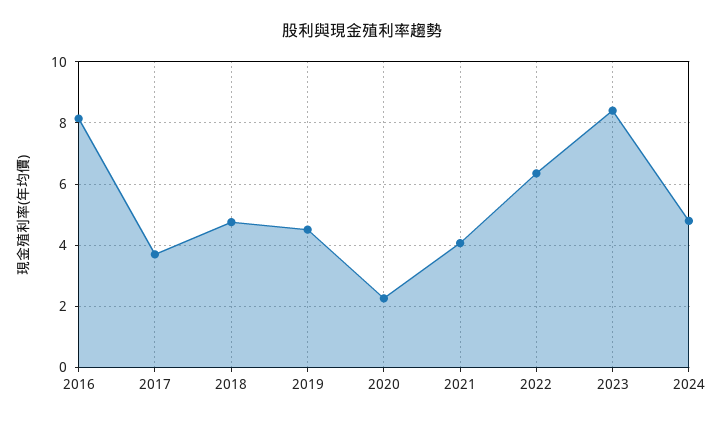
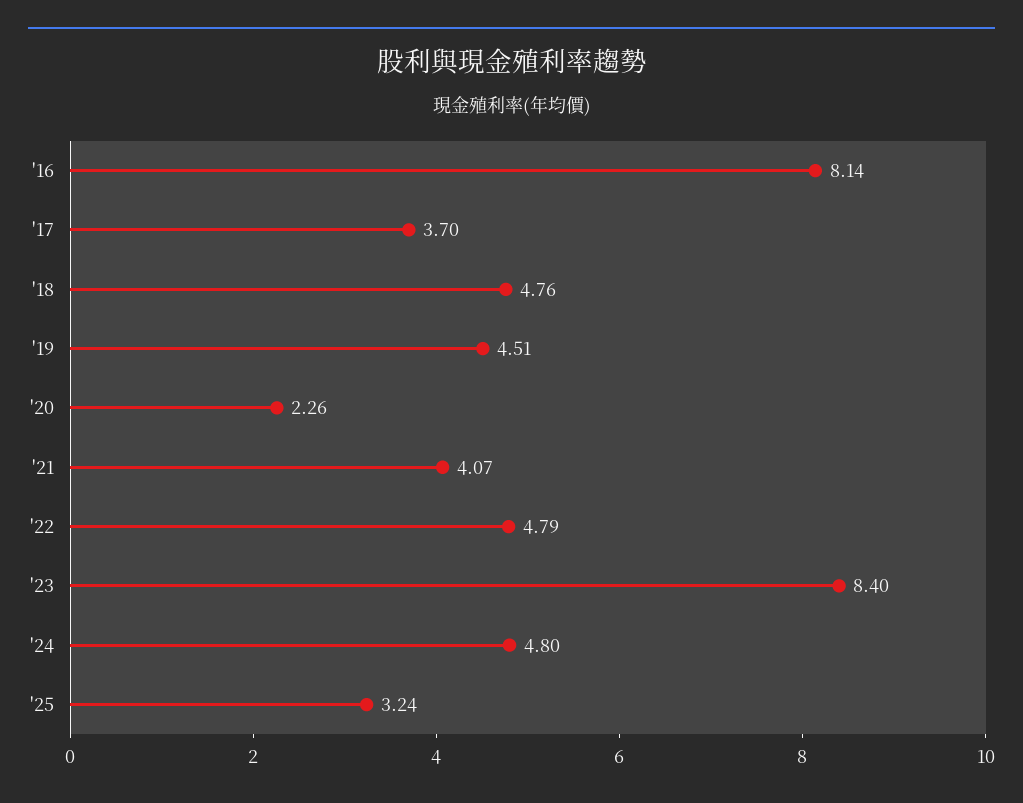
2022: 6.4 -> 4.79
'25: none -> 3.24

